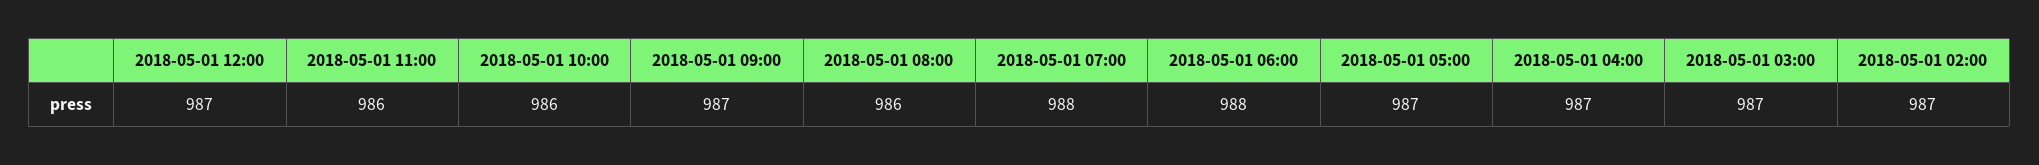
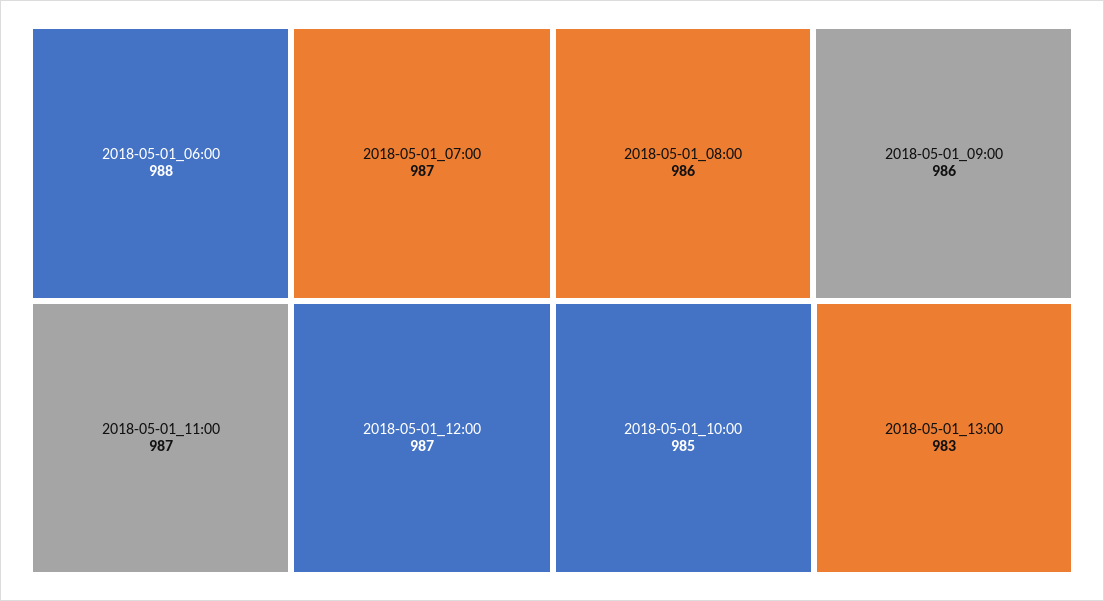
2018-05-01 11:00: 986 -> 987
2018-05-01 10:00: 986 -> 985
2018-05-01 09:00: 987 -> 986
2018-05-01 07:00: 988 -> 987
2018-05-01 05:00: 987 -> none
2018-05-01 04:00: 987 -> none
2018-05-01 03:00: 987 -> none
2018-05-01 02:00: 987 -> none
2018-05-01_13:00: none -> 983

